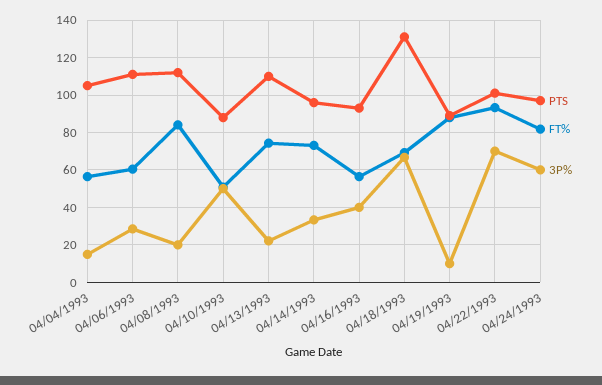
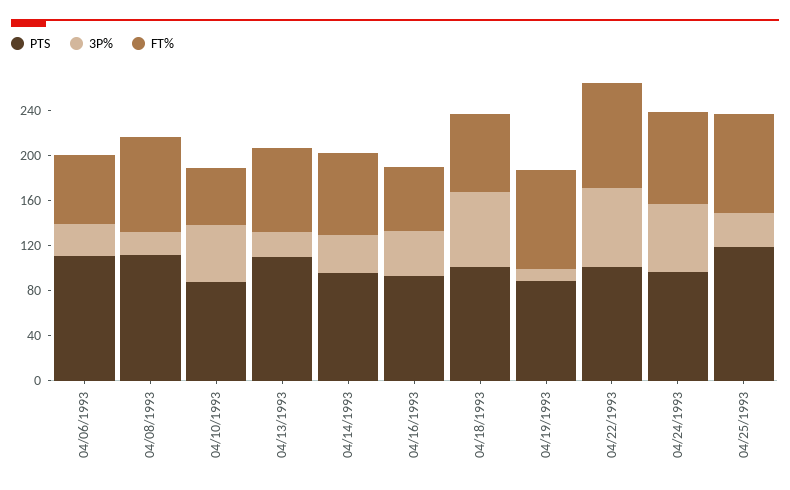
PTS, 04/04/1993: 105 -> none
FT%, 04/04/1993: 55 -> none
3P%, 04/04/1993: 15 -> none
PTS, 04/18/1993: 130 -> 100
PTS, 04/25/1993: none -> 120
3P%, 04/25/1993: none -> 30
FT%, 04/25/1993: none -> 90

